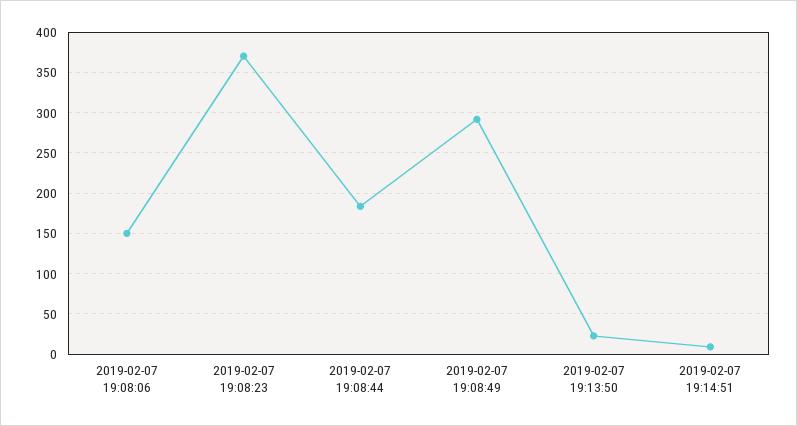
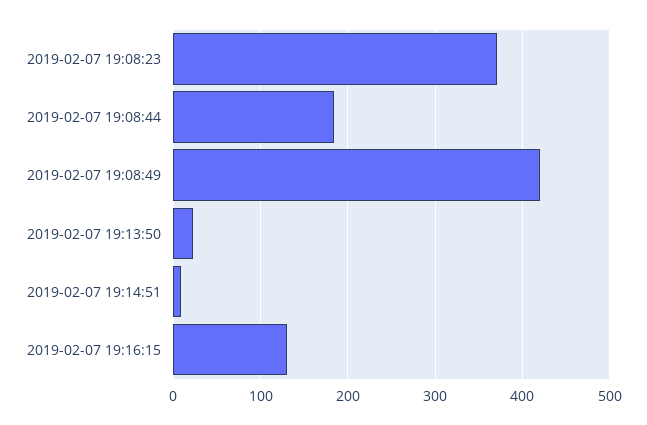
2019-02-07 19:08:06: 150 -> none
2019-02-07 19:08:49: 290 -> 420
2019-02-07 19:16:15: none -> 130

